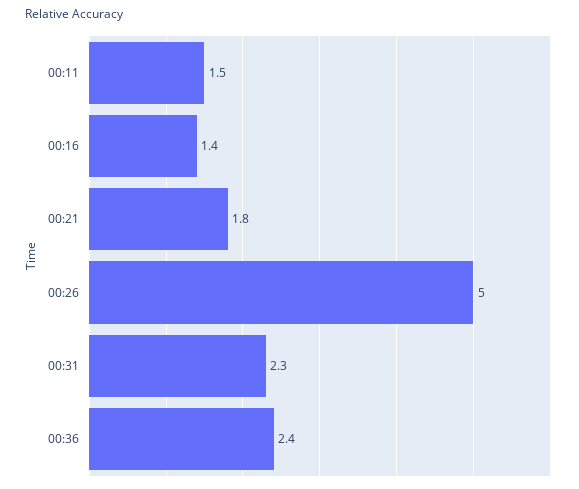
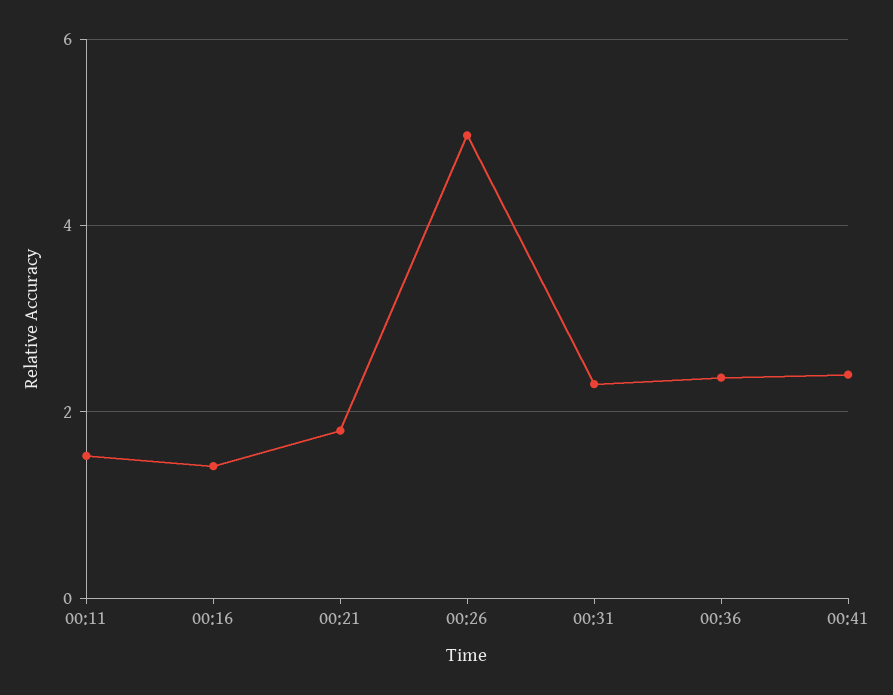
00:41: none -> 2.4

